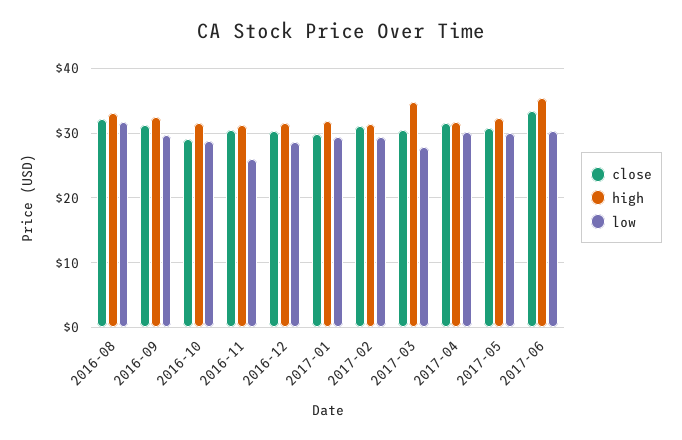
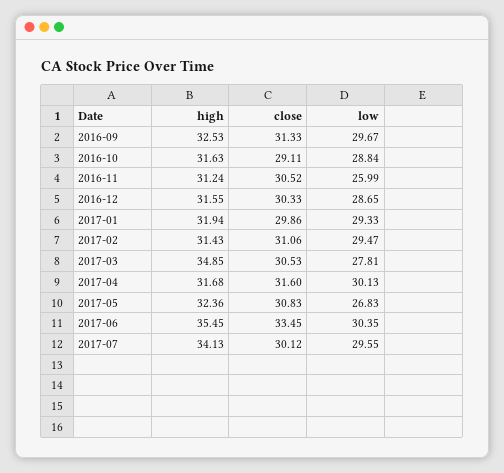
close, 2016-08: 32 -> none
high, 2016-08: 33 -> none
low, 2016-08: 32 -> none
low, 2017-05: 30 -> 26.83
high, 2017-07: none -> 34.13
close, 2017-07: none -> 30.12
low, 2017-07: none -> 29.55

